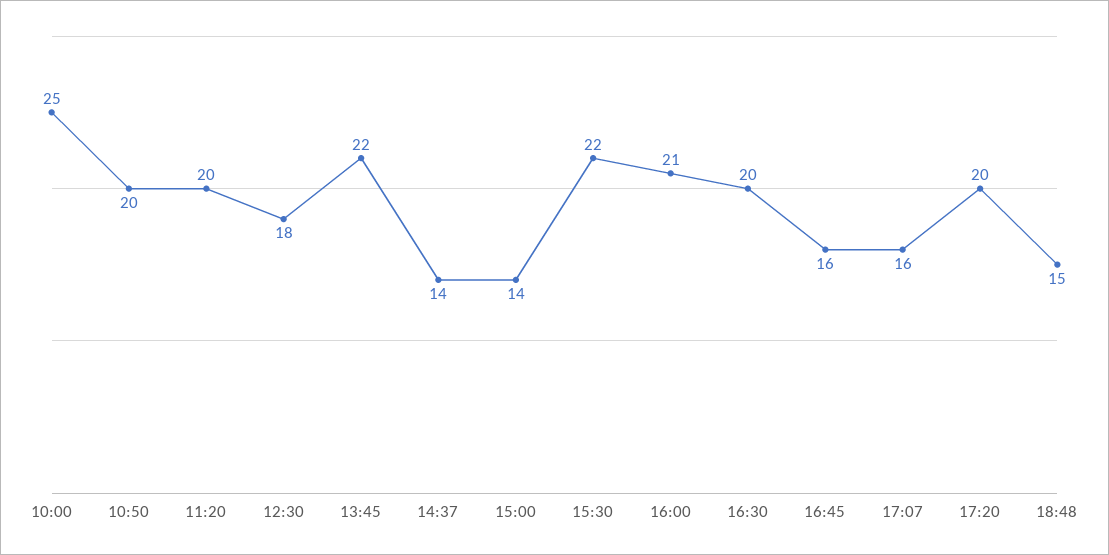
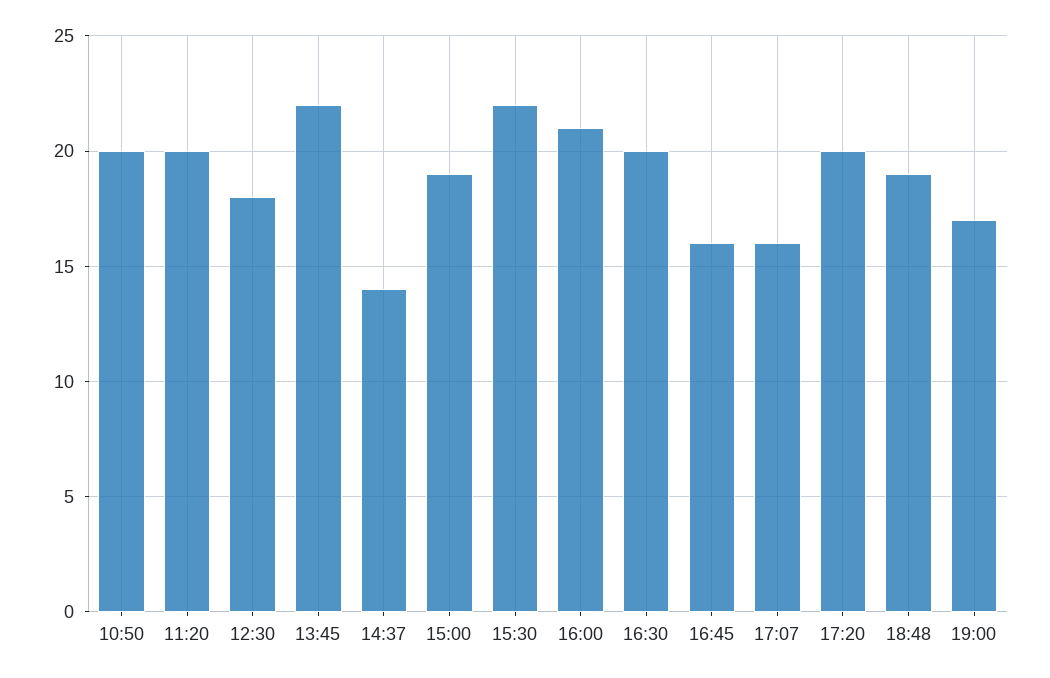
10:00: 25 -> none
15:00: 14 -> 19
18:48: 15 -> 19
19:00: none -> 17

